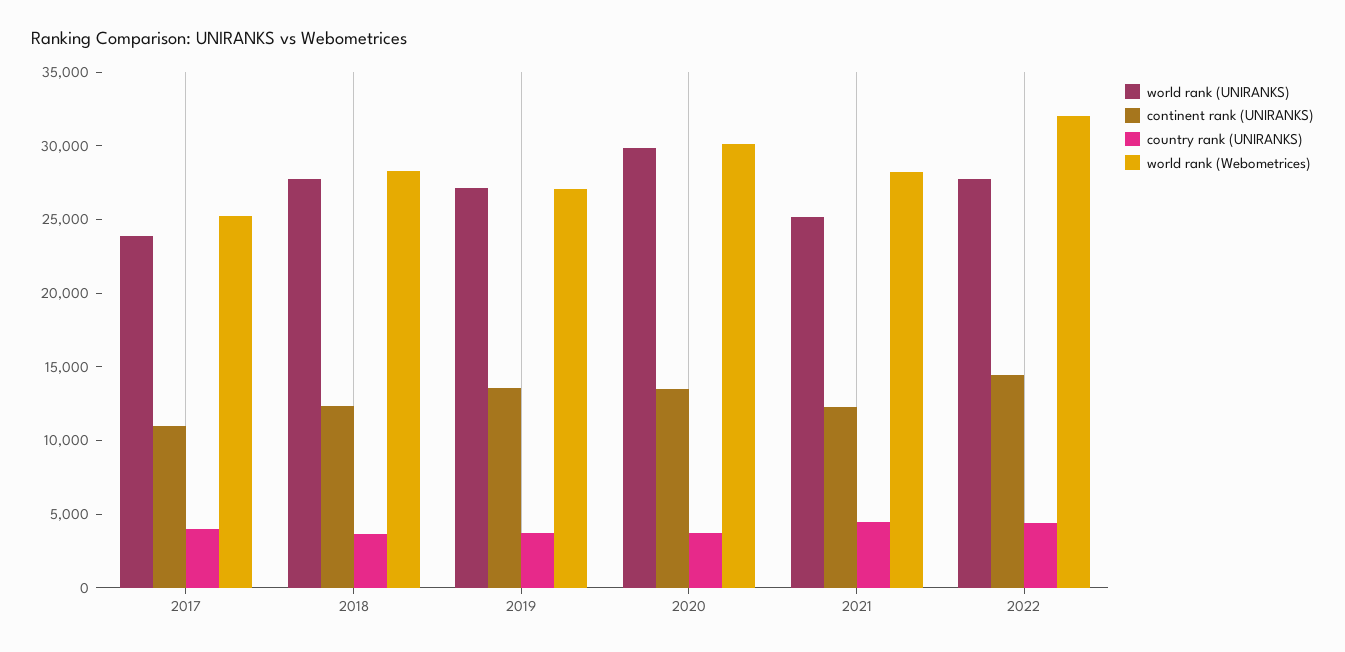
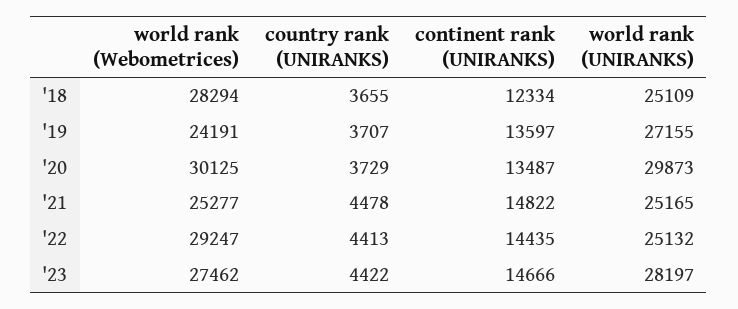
world rank (UNIRANKS), 2017: 24000 -> none
continent rank (UNIRANKS), 2017: 11000 -> none
country rank (UNIRANKS), 2017: 4000 -> none
world rank (Webometrices), 2017: 25000 -> none
world rank (UNIRANKS), 2018: 28000 -> 25109
world rank (Webometrices), 2019: 27000 -> 24191
continent rank (UNIRANKS), 2021: 12000 -> 14822
world rank (Webometrices), 2021: 28000 -> 25277
world rank (UNIRANKS), 2022: 28000 -> 25132
world rank (Webometrices), 2022: 32000 -> 29247
world rank (Webometrices), '23: none -> 27462
country rank (UNIRANKS), '23: none -> 4422
continent rank (UNIRANKS), '23: none -> 14666
world rank (UNIRANKS), '23: none -> 28197

